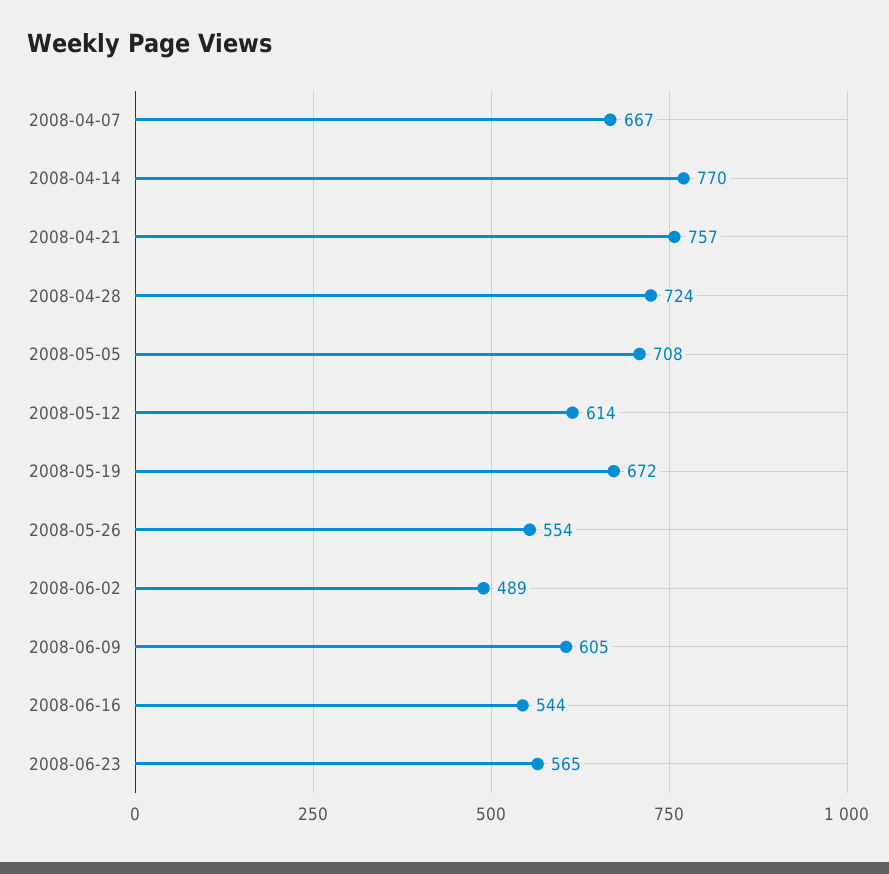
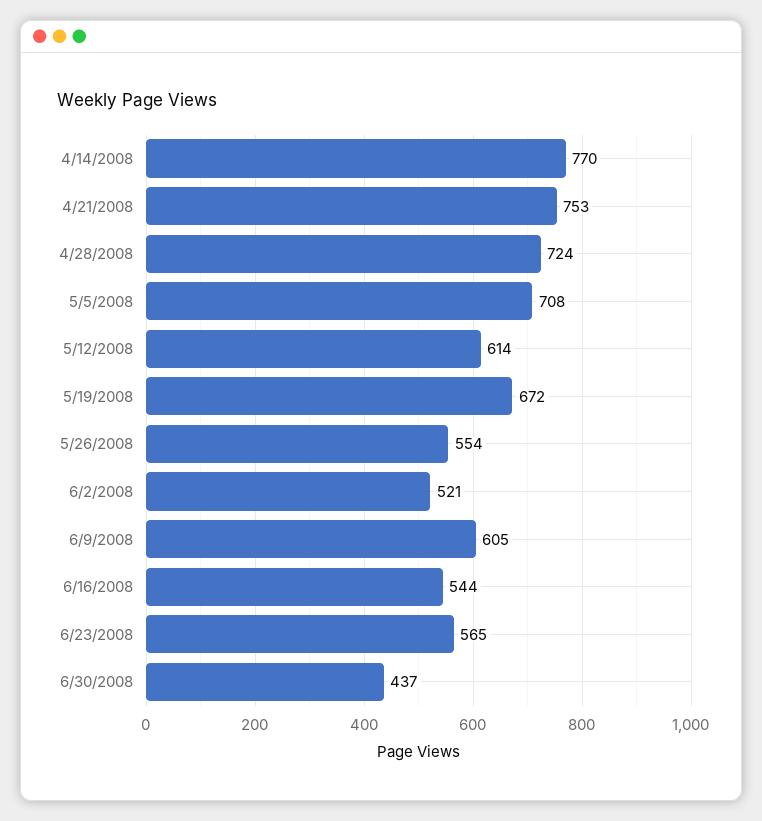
2008-04-07: 667 -> none
2008-04-21: 757 -> 753
2008-06-02: 489 -> 521
6/30/2008: none -> 437

